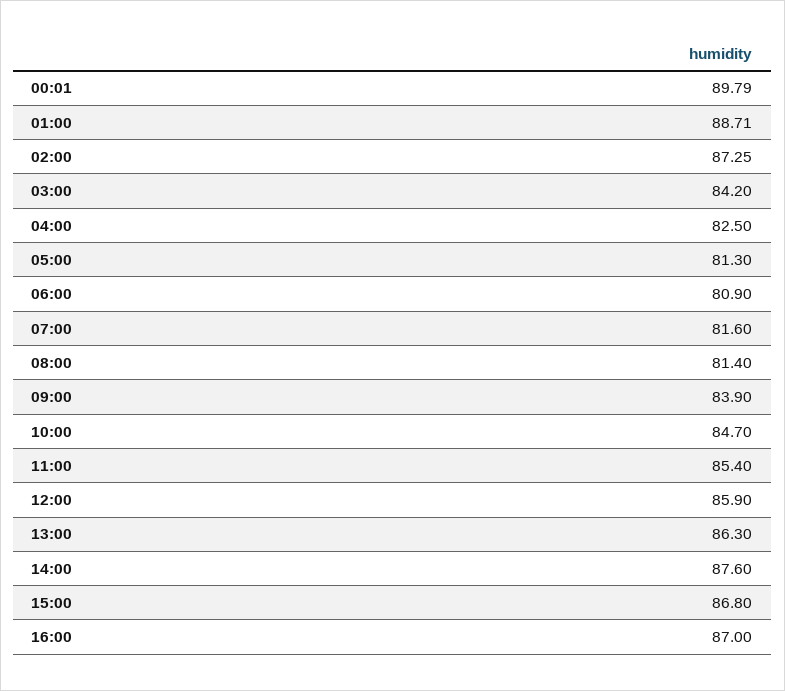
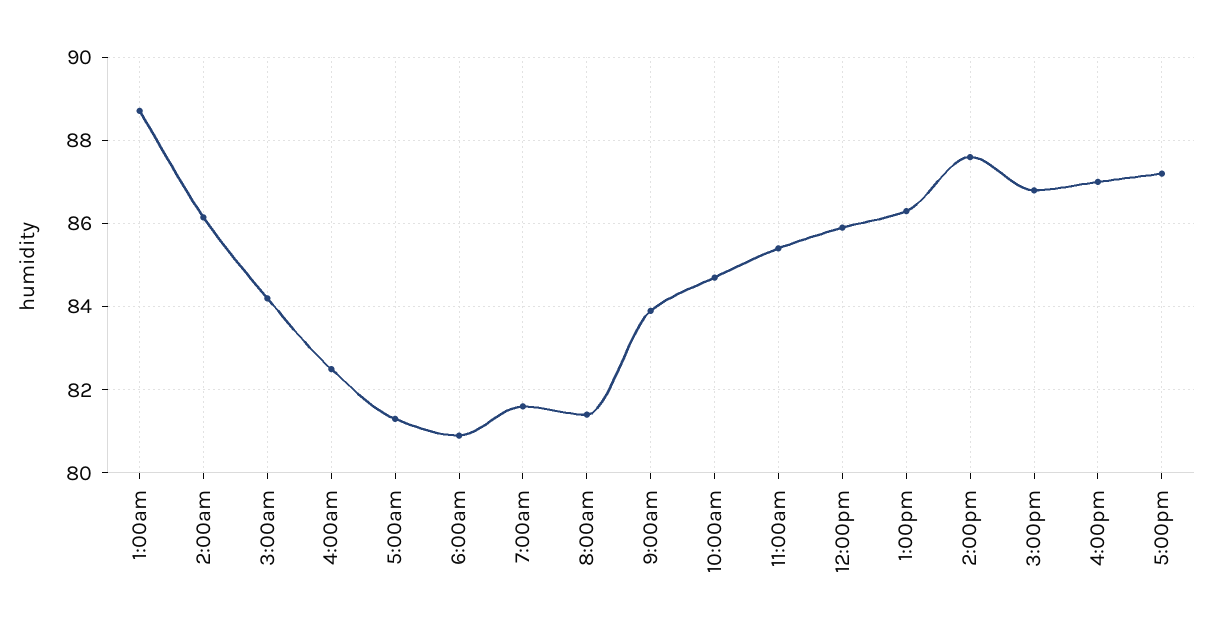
00:01: 89.79 -> none
02:00: 87.25 -> 86.2
5:00pm: none -> 87.2

